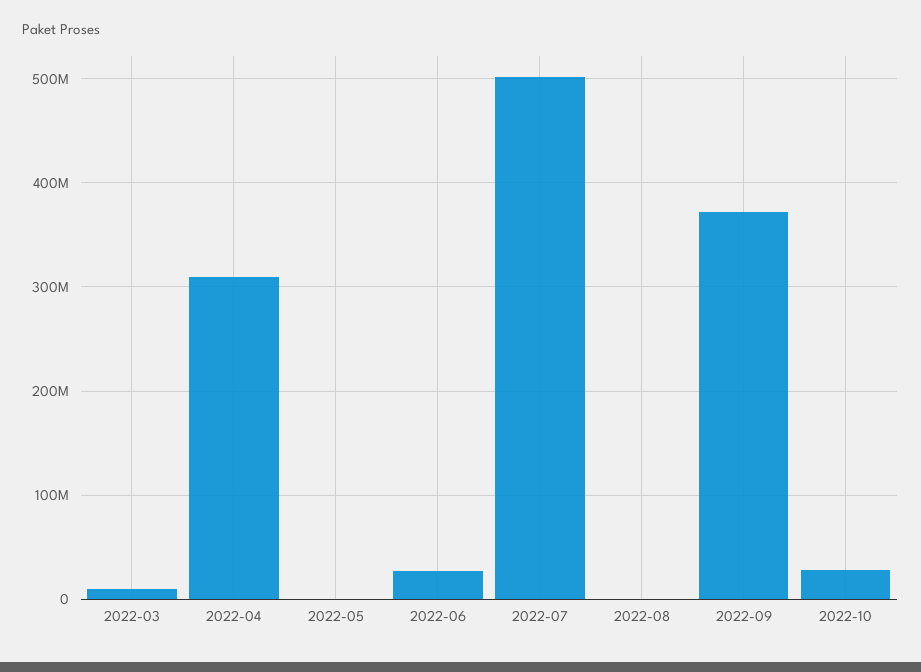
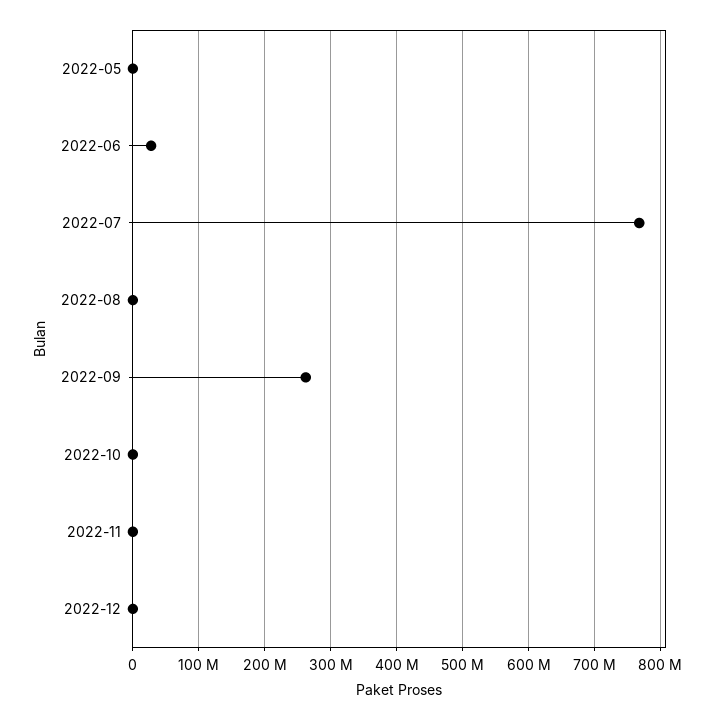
2022-03: 10000000 -> none
2022-04: 310000000 -> none
2022-07: 500000000 -> 770000000
2022-09: 370000000 -> 260000000
2022-10: 30000000 -> 0
2022-11: none -> 0
2022-12: none -> 0

